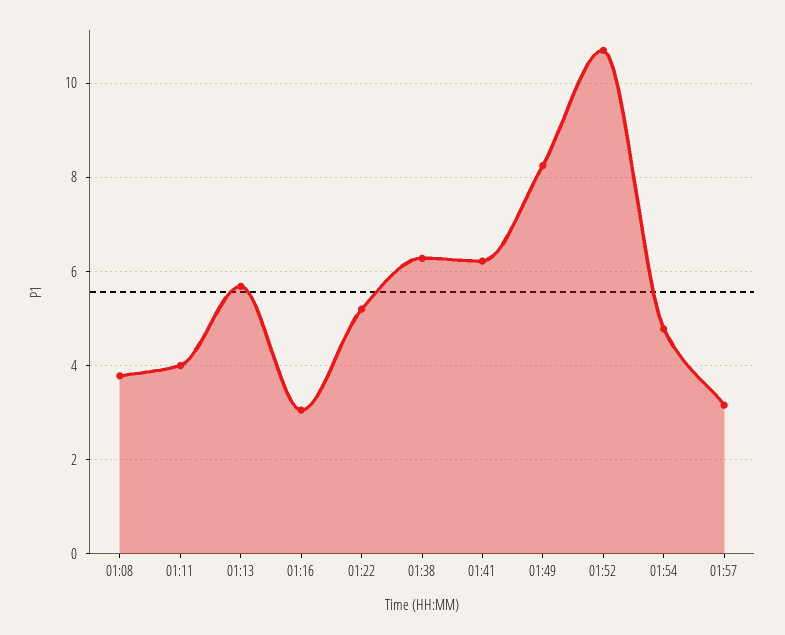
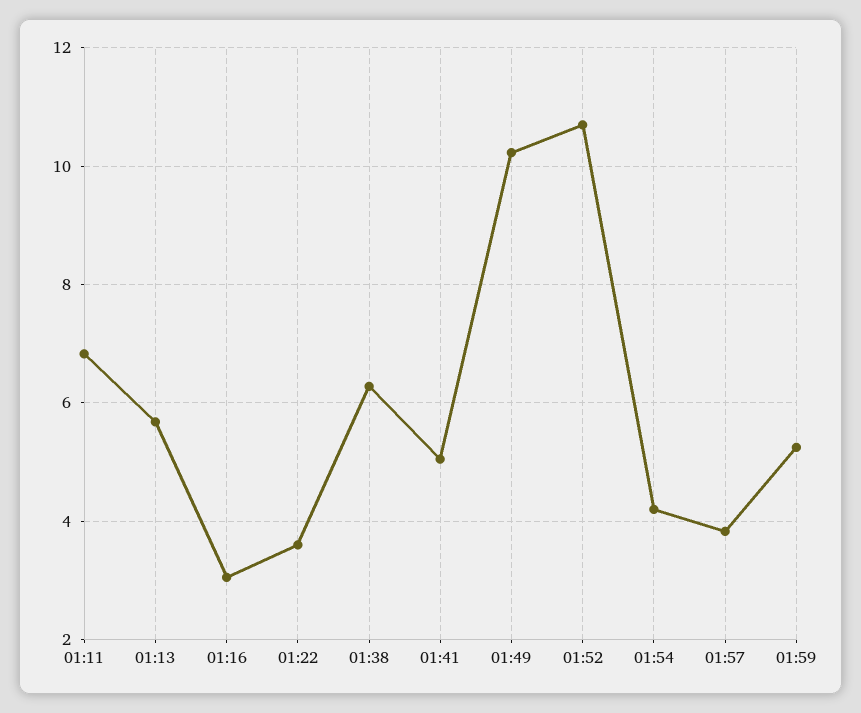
01:08: 3.8 -> none
01:11: 4 -> 6.8
01:22: 5.2 -> 3.6
01:41: 6.2 -> 5
01:49: 8.2 -> 10.2
01:54: 4.8 -> 4.2
01:57: 3.2 -> 3.8
01:59: none -> 5.2

